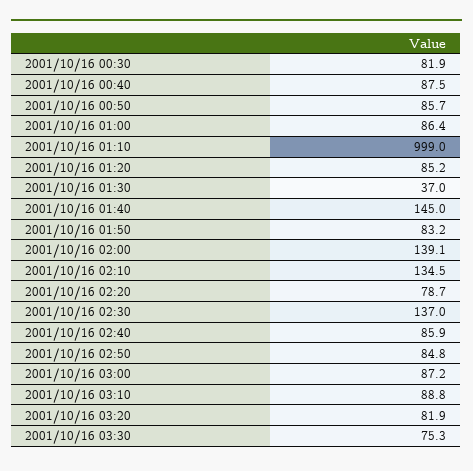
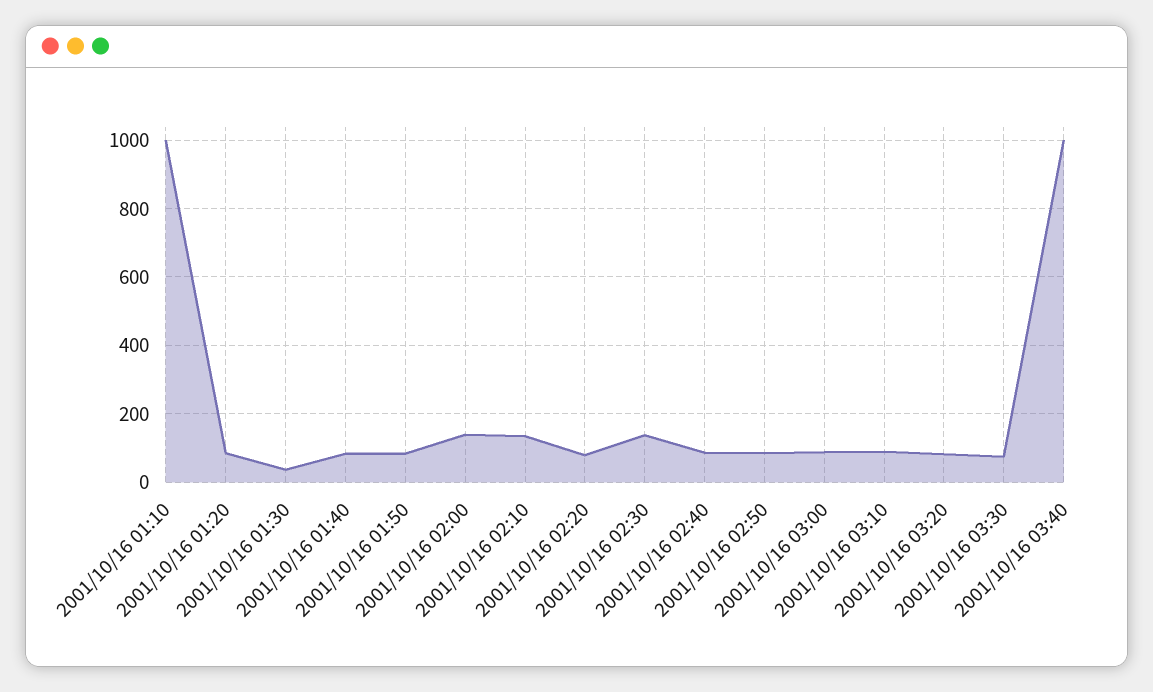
2001/10/16 00:30: 81.9 -> none
2001/10/16 00:40: 87.5 -> none
2001/10/16 00:50: 85.7 -> none
2001/10/16 01:00: 86.4 -> none
2001/10/16 01:40: 145 -> 80
2001/10/16 03:40: none -> 1000

